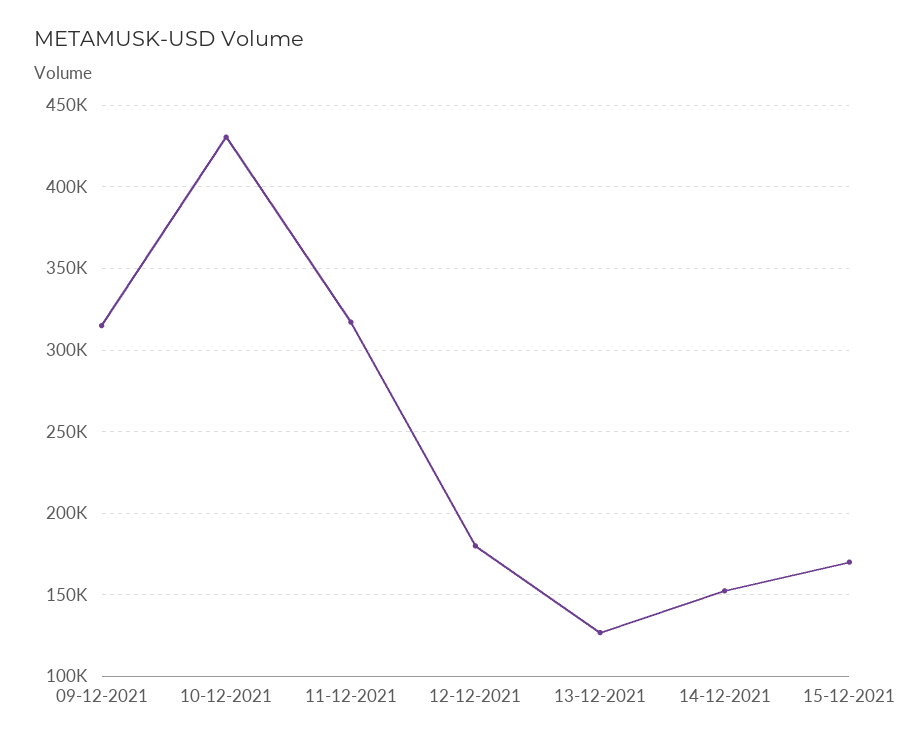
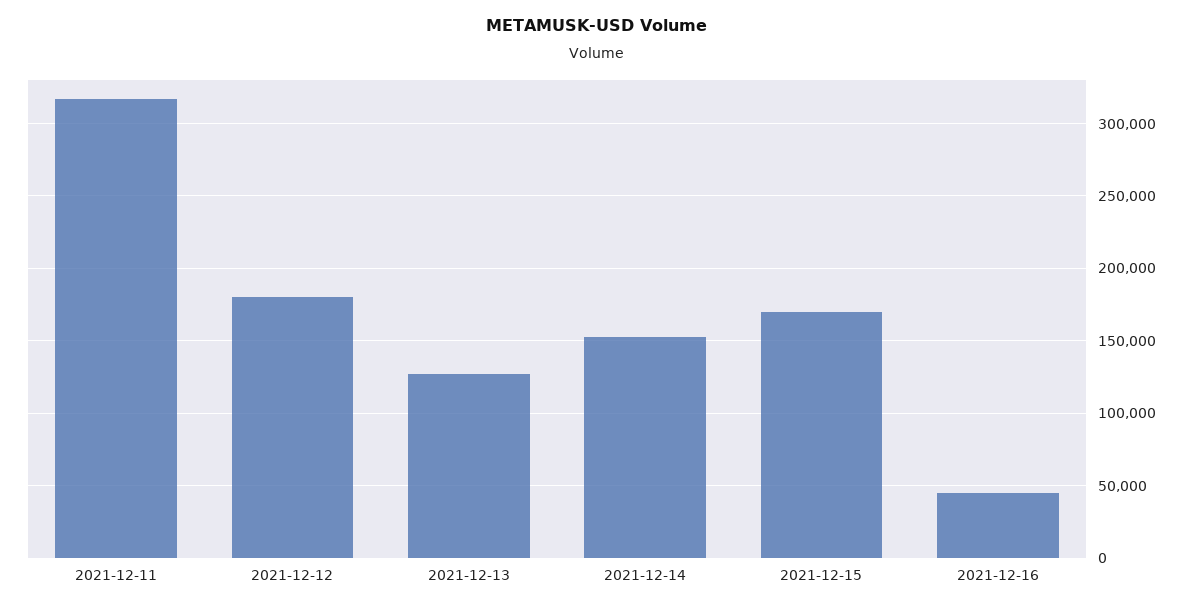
09-12-2021: 315000 -> none
10-12-2021: 430000 -> none
2021-12-16: none -> 45000

